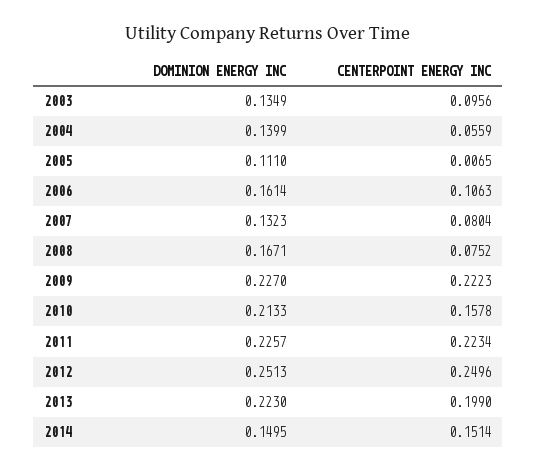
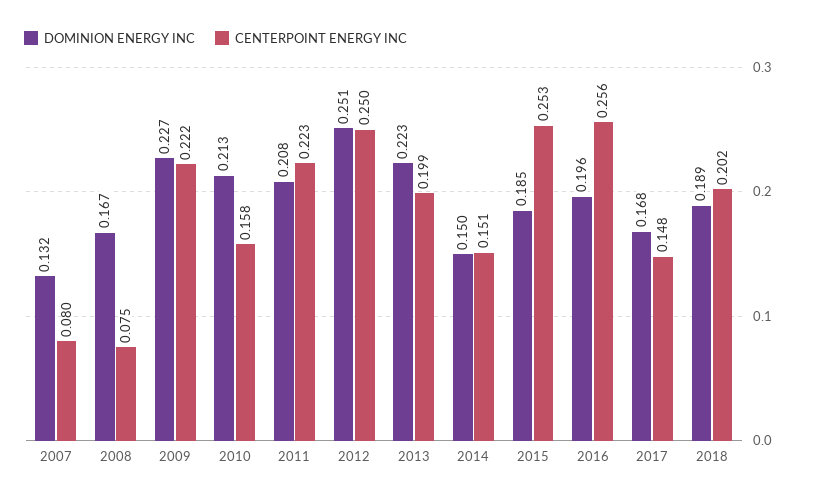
DOMINION ENERGY INC, 2003: 0.1349 -> none
CENTERPOINT ENERGY INC, 2003: 0.0956 -> none
DOMINION ENERGY INC, 2004: 0.1399 -> none
CENTERPOINT ENERGY INC, 2004: 0.0559 -> none
DOMINION ENERGY INC, 2005: 0.111 -> none
CENTERPOINT ENERGY INC, 2005: 0.0065 -> none
DOMINION ENERGY INC, 2006: 0.1614 -> none
CENTERPOINT ENERGY INC, 2006: 0.1063 -> none
DOMINION ENERGY INC, 2011: 0.2257 -> 0.208
DOMINION ENERGY INC, 2015: none -> 0.185
CENTERPOINT ENERGY INC, 2015: none -> 0.253
DOMINION ENERGY INC, 2016: none -> 0.196
CENTERPOINT ENERGY INC, 2016: none -> 0.256
DOMINION ENERGY INC, 2017: none -> 0.168
CENTERPOINT ENERGY INC, 2017: none -> 0.148
DOMINION ENERGY INC, 2018: none -> 0.189
CENTERPOINT ENERGY INC, 2018: none -> 0.202

